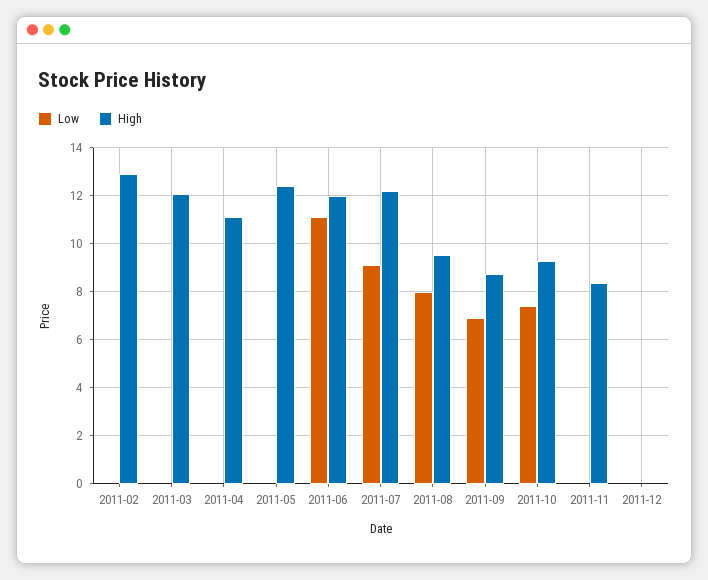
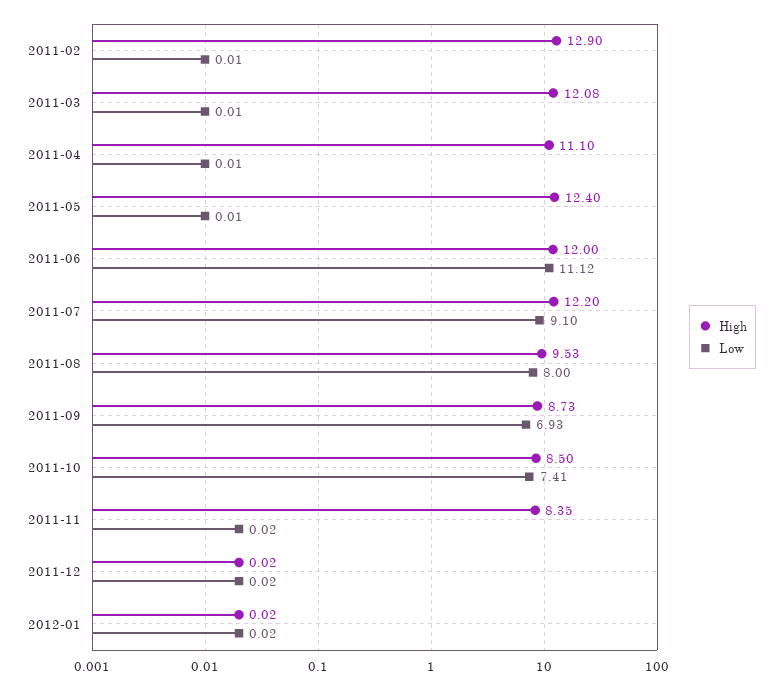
High, 2011-10: 9.25 -> 8.5
High, 2012-01: none -> 0.02
Low, 2012-01: none -> 0.02

